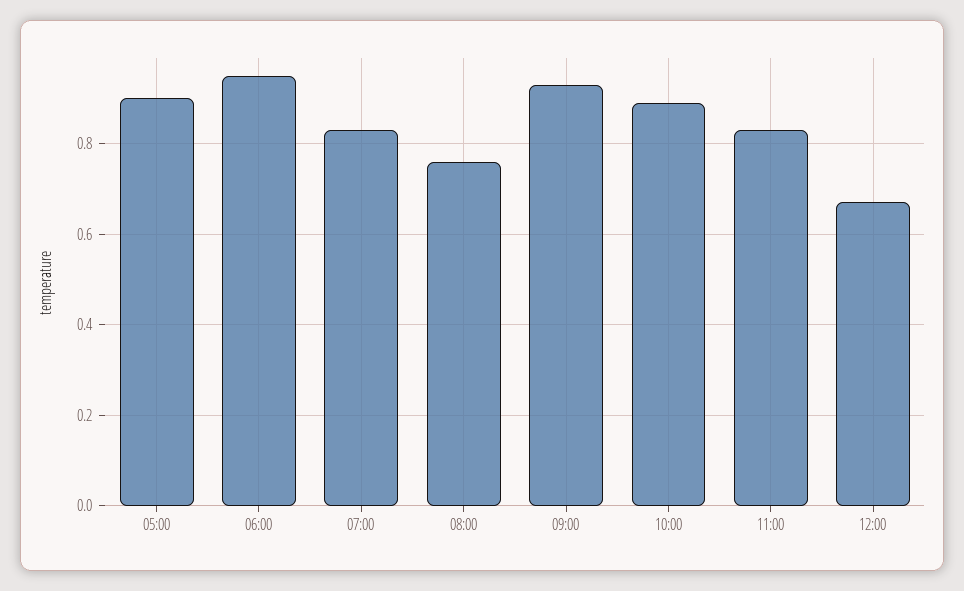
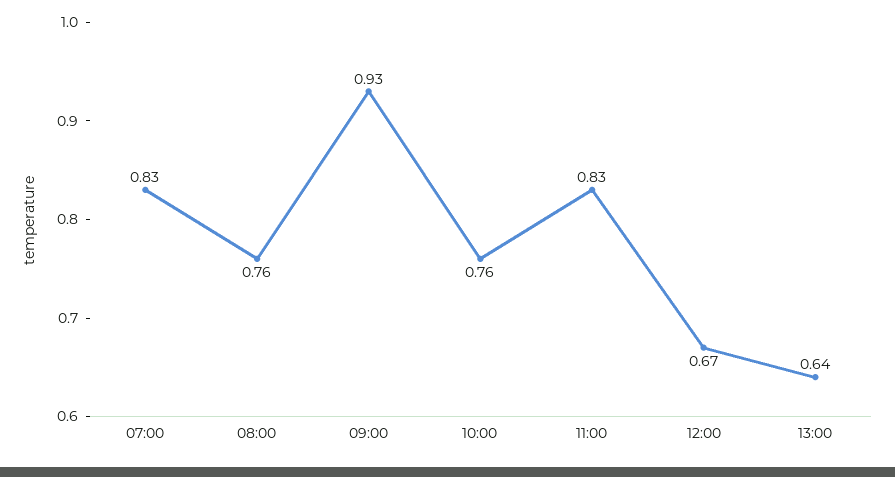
05:00: 0.9 -> none
06:00: 0.95 -> none
10:00: 0.9 -> 0.76
13:00: none -> 0.64

